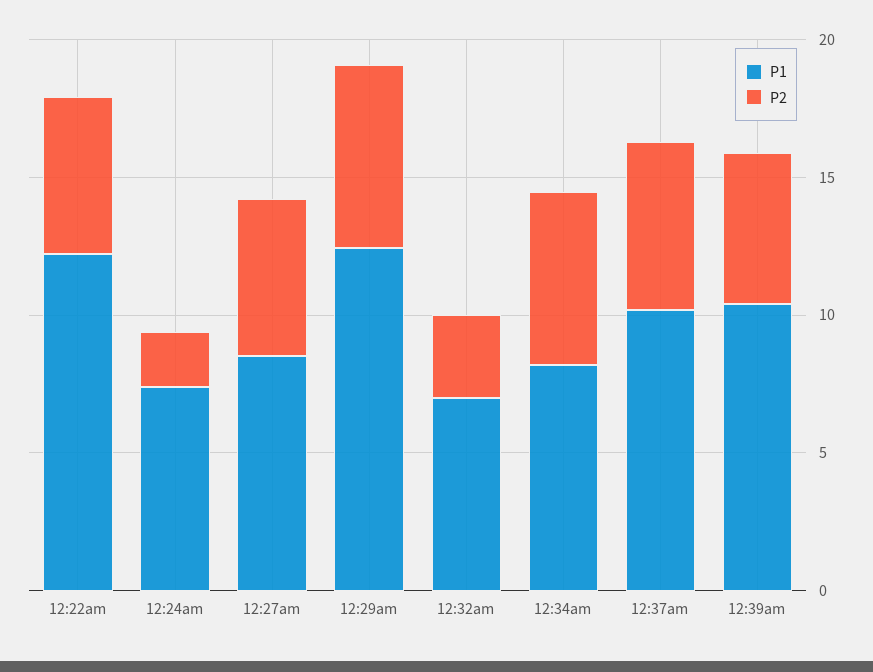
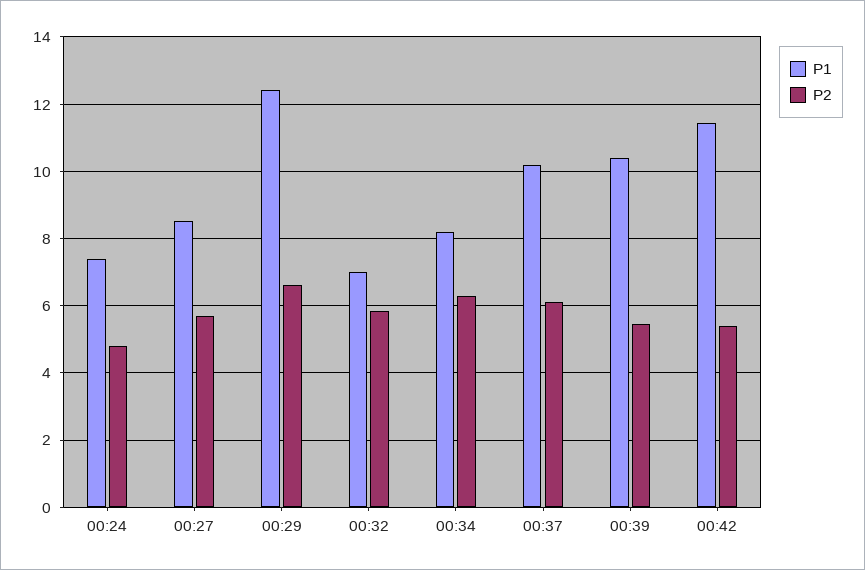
P1, 12:22am: 12 -> none
P2, 12:22am: 6 -> none
P2, 12:24am: 2 -> 4.8
P2, 12:32am: 3 -> 5.8
P1, 00:42: none -> 11.4
P2, 00:42: none -> 5.4

